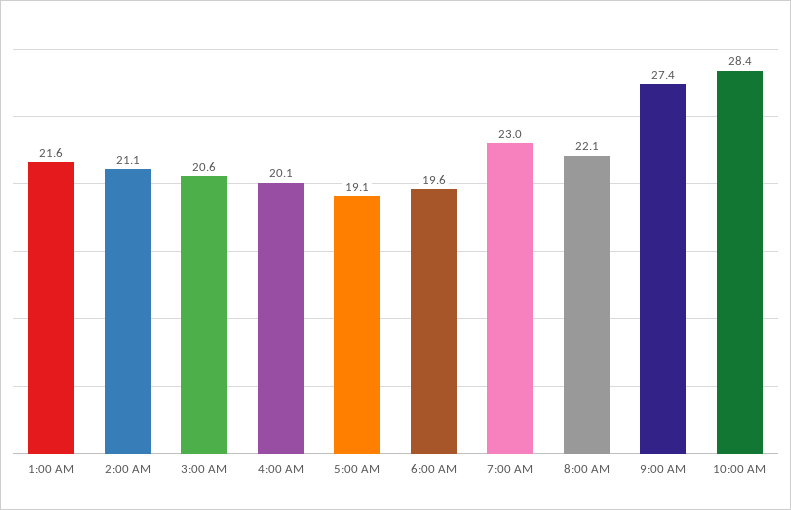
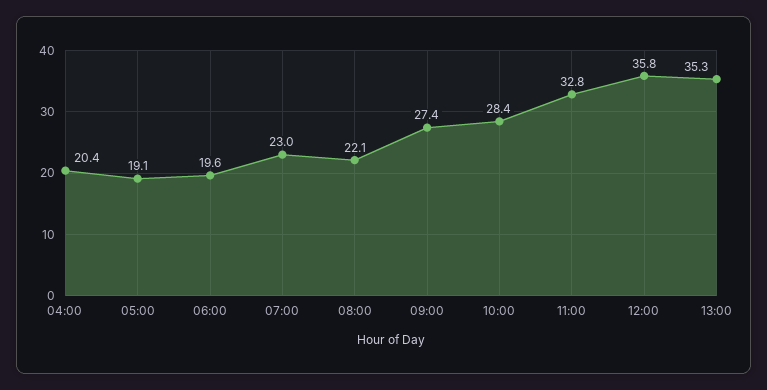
1:00 AM: 21.6 -> none
2:00 AM: 21.1 -> none
3:00 AM: 20.6 -> none
4:00 AM: 20.1 -> 20.4
11:00: none -> 32.8
12:00: none -> 35.8
13:00: none -> 35.3

